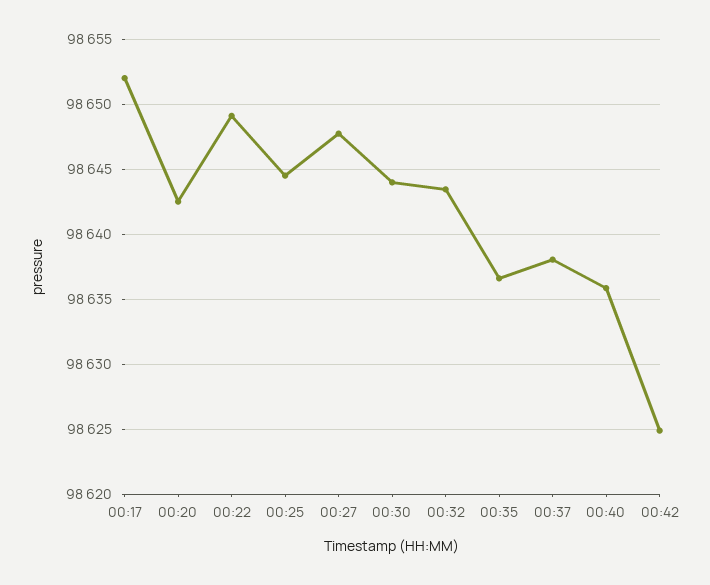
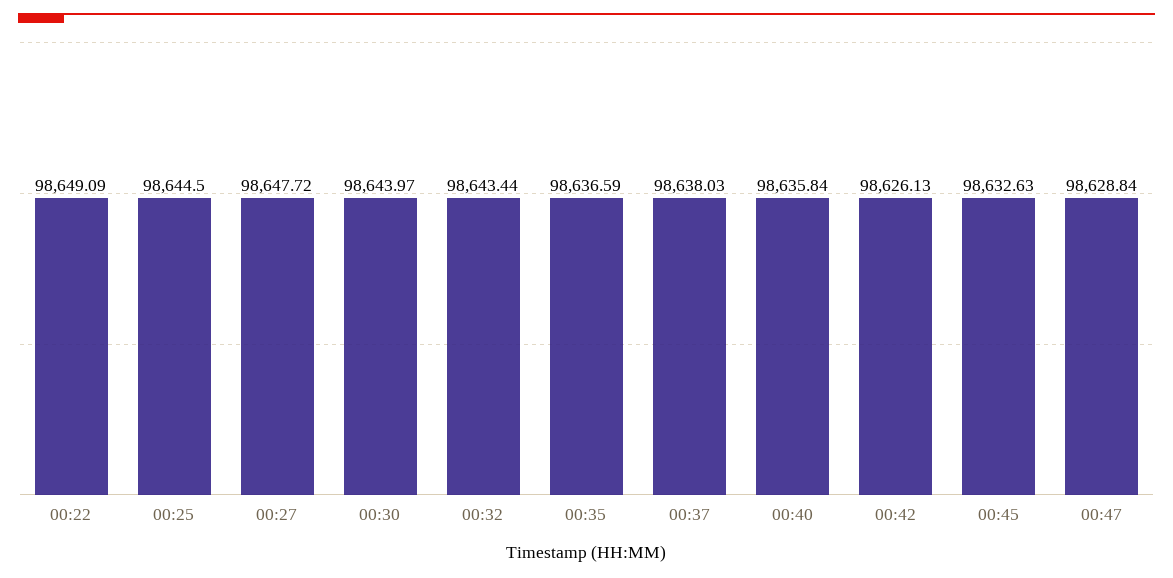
00:17: 98652 -> none
00:20: 98642.5 -> none
00:42: 98625 -> 98626.13
00:45: none -> 98632.63
00:47: none -> 98628.84

